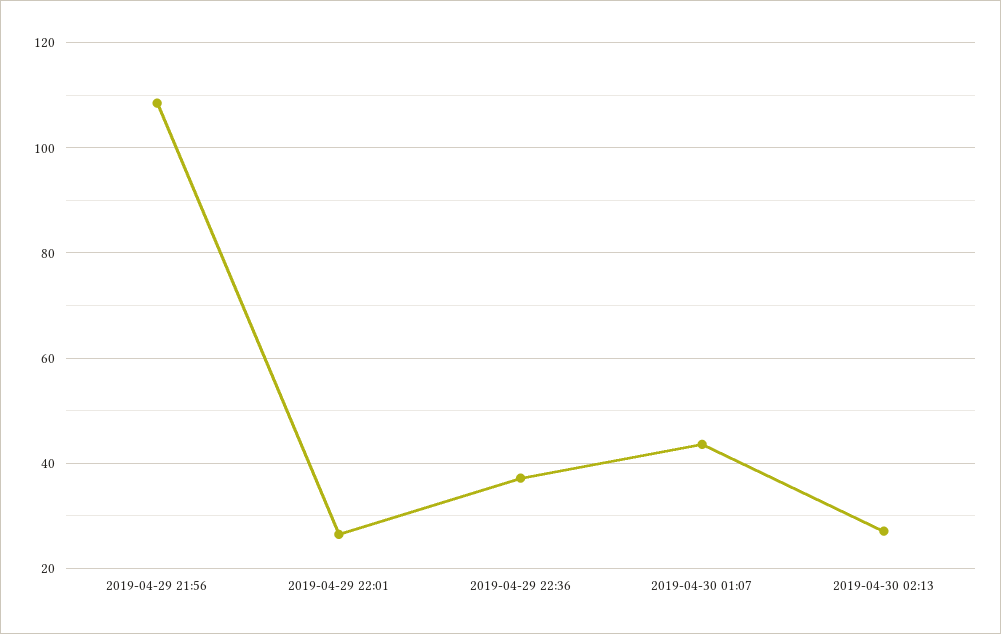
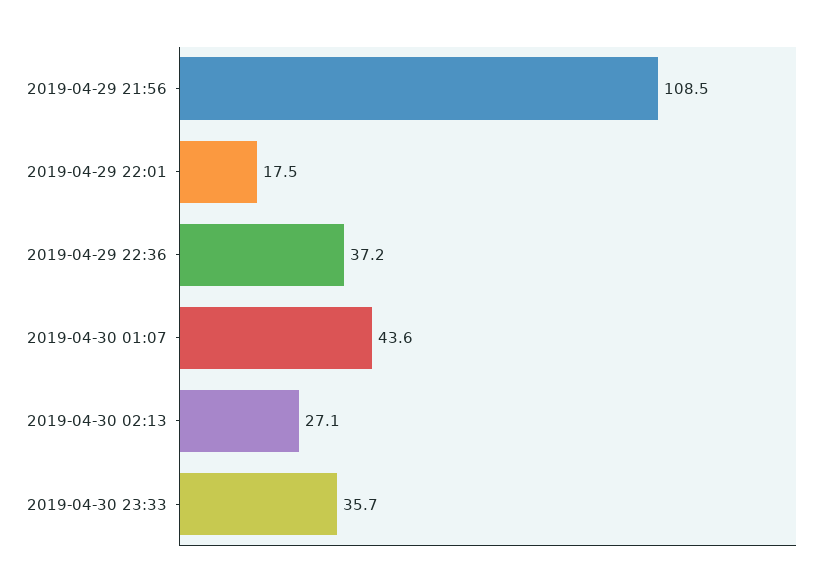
2019-04-29 22:01: 26 -> 17.5
2019-04-30 23:33: none -> 35.7

